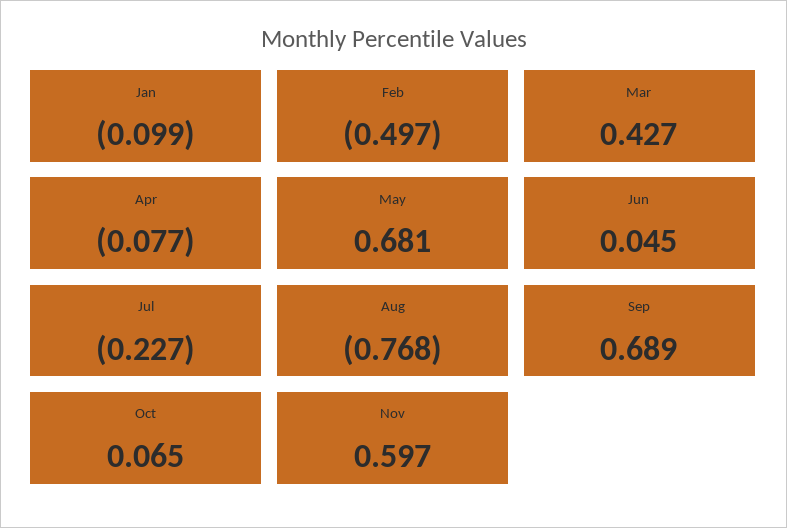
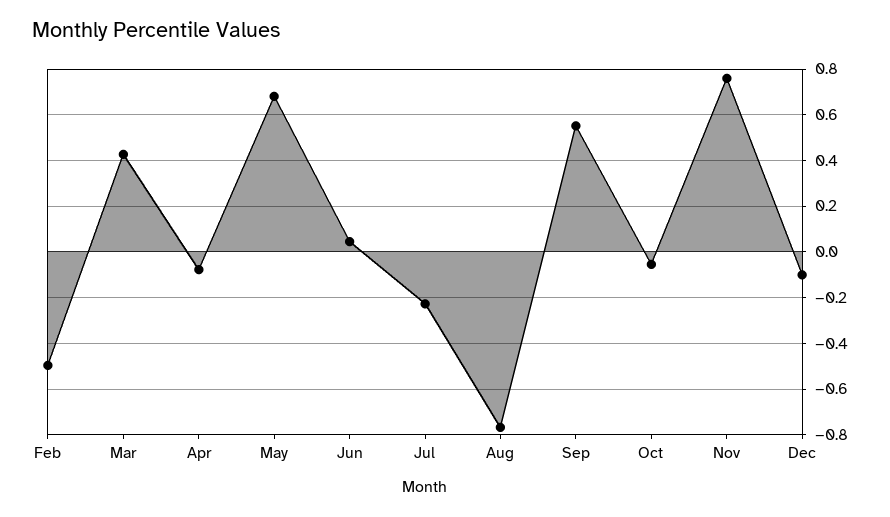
Jan: -0.099 -> none
Sep: 0.689 -> 0.55
Oct: 0.065 -> -0.05
Nov: 0.597 -> 0.75
Dec: none -> -0.1

